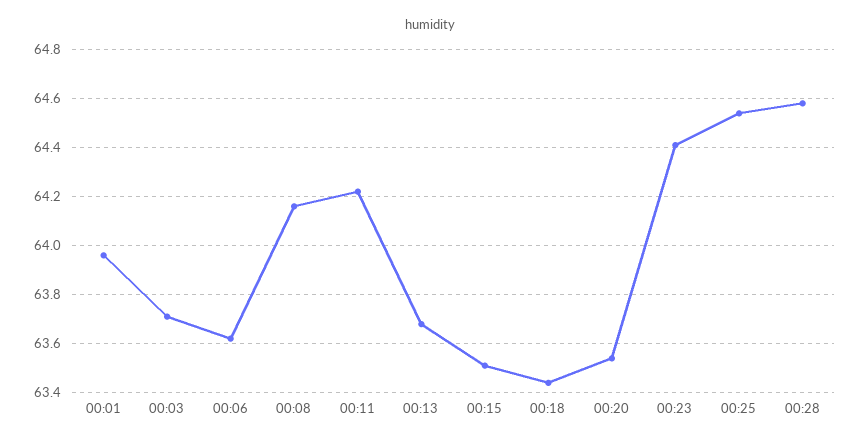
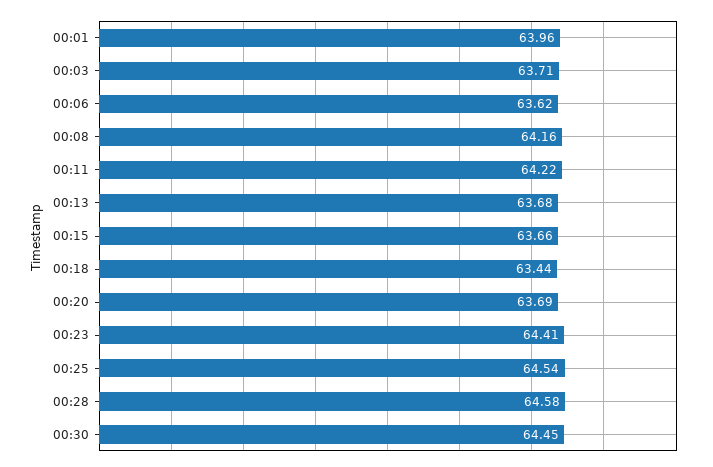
00:15: 63.5 -> 63.66
00:20: 63.55 -> 63.69
00:30: none -> 64.45

